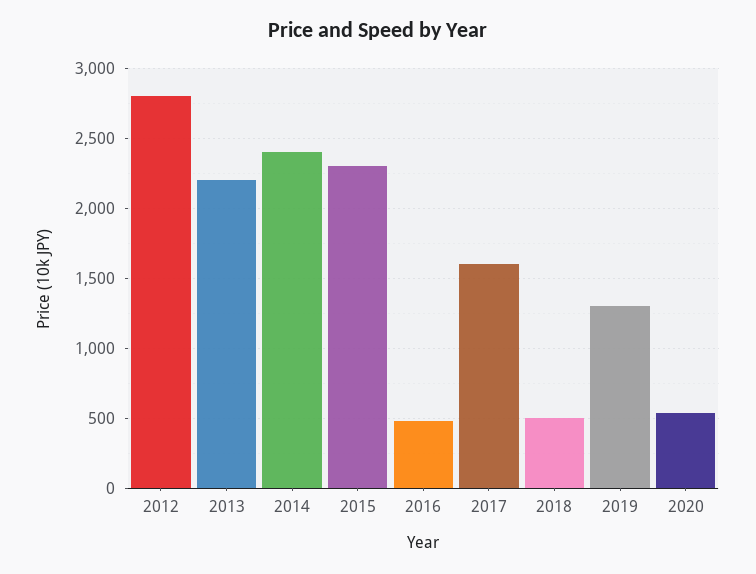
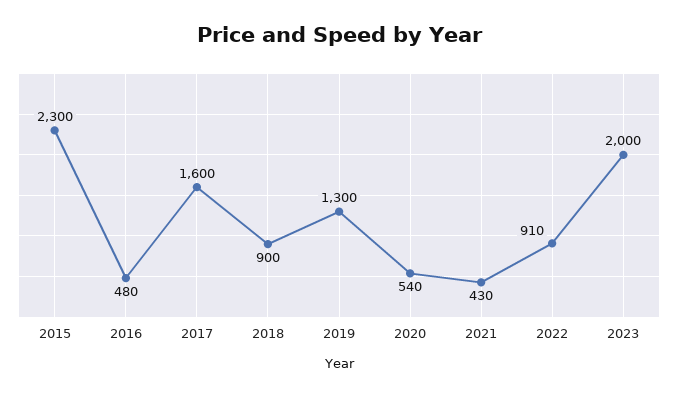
2012: 2800 -> none
2013: 2200 -> none
2014: 2400 -> none
2018: 500 -> 900
2021: none -> 430
2022: none -> 910
2023: none -> 2000

